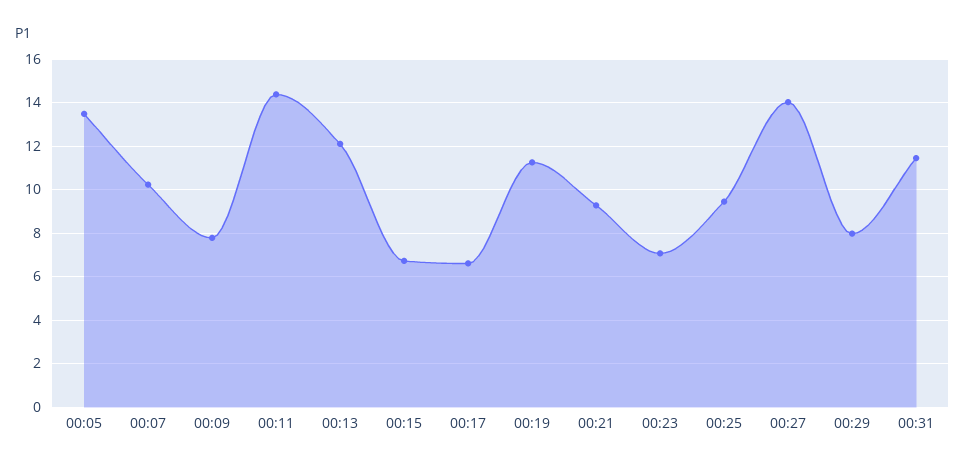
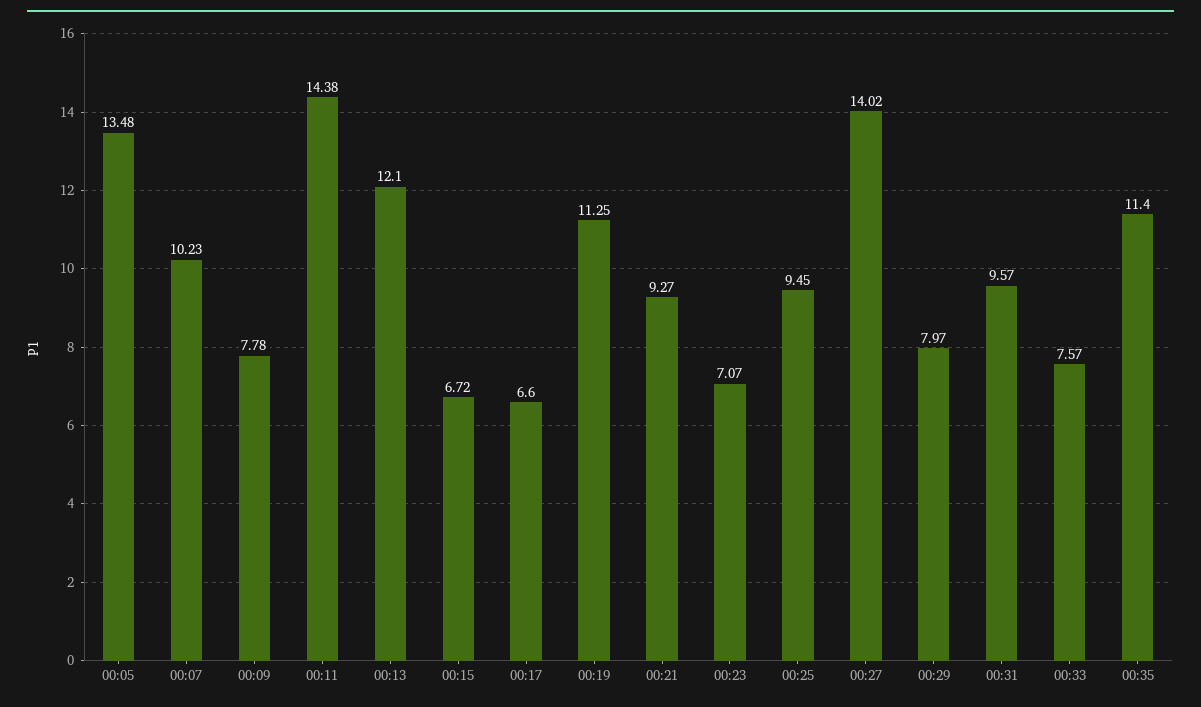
00:31: 11.5 -> 9.57
00:33: none -> 7.57
00:35: none -> 11.4

